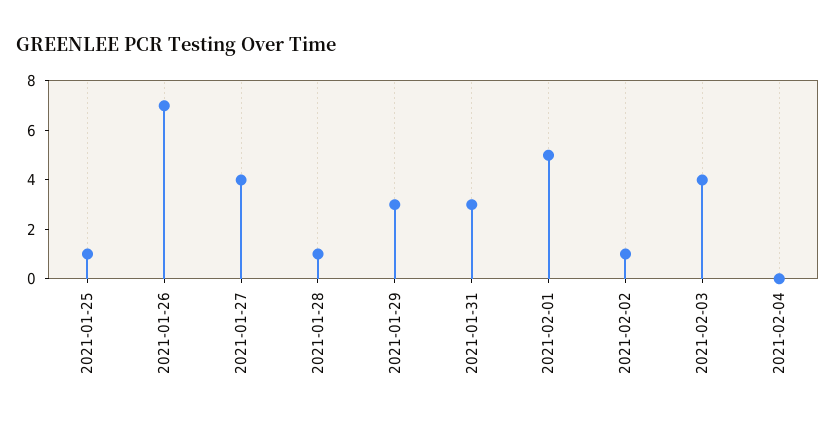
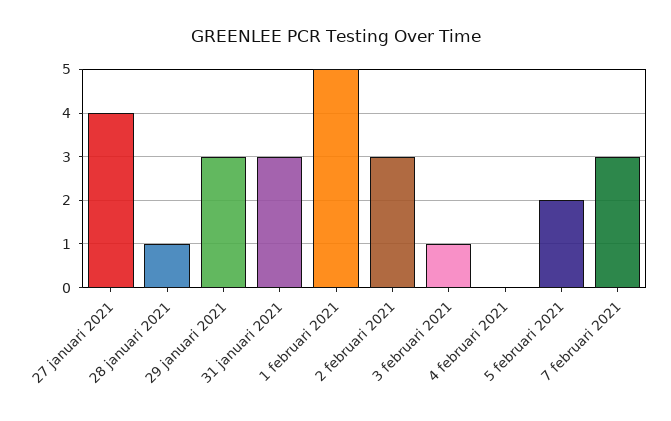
2021-01-25: 1 -> none
2021-01-26: 7 -> none
2021-02-02: 1 -> 3
2021-02-03: 4 -> 1
5 februari 2021: none -> 2
7 februari 2021: none -> 3

